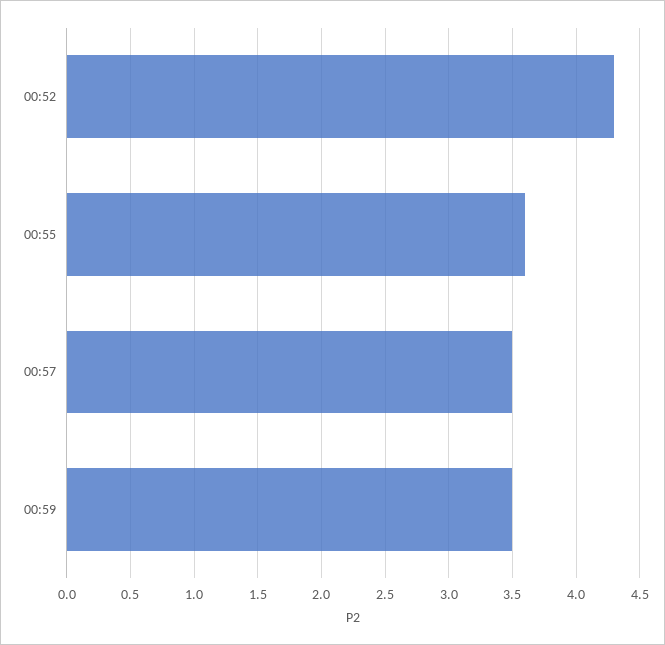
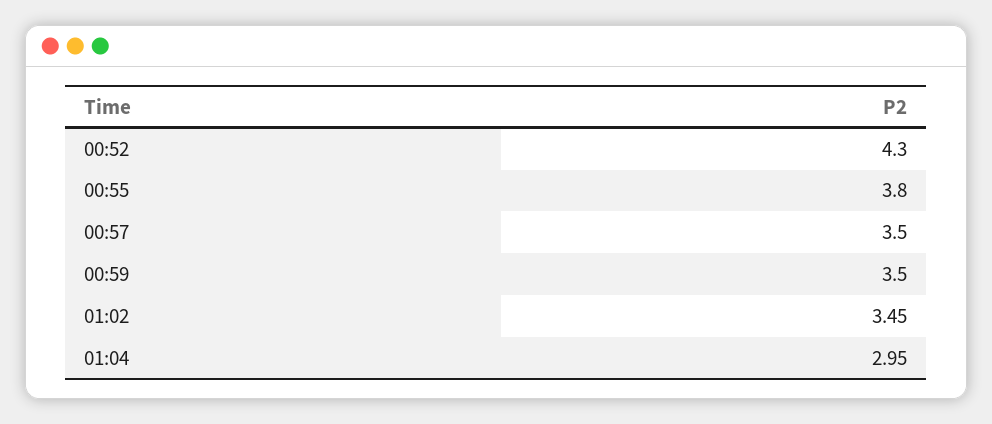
00:55: 3.6 -> 3.8
01:02: none -> 3.45
01:04: none -> 2.95

